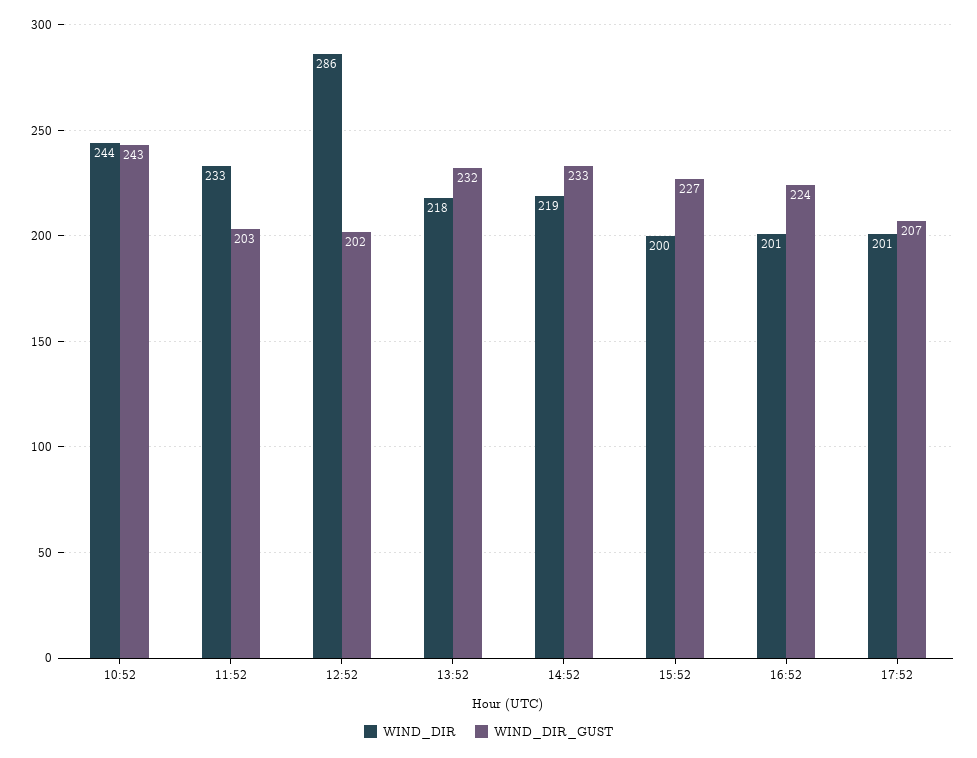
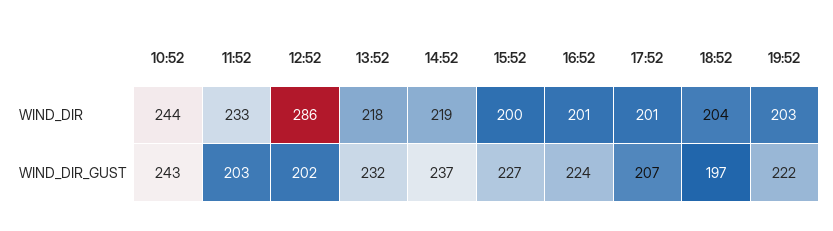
WIND_DIR_GUST, 14:52: 233 -> 237
WIND_DIR, 18:52: none -> 204
WIND_DIR, 19:52: none -> 203
WIND_DIR_GUST, 18:52: none -> 197
WIND_DIR_GUST, 19:52: none -> 222

